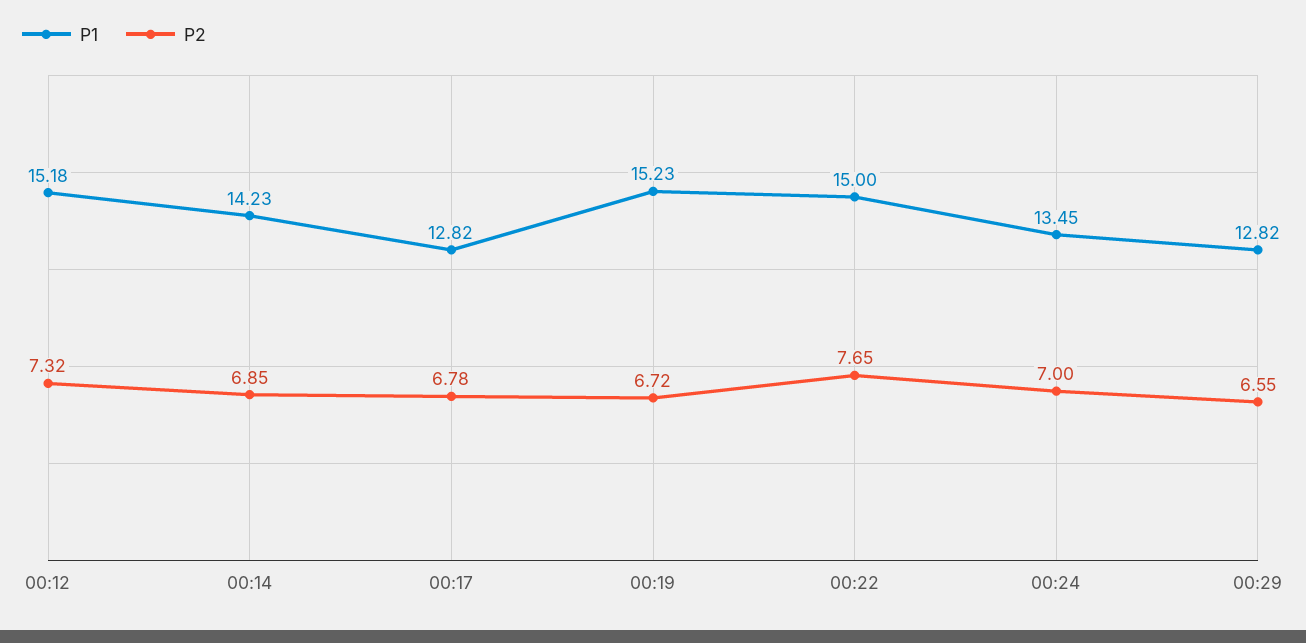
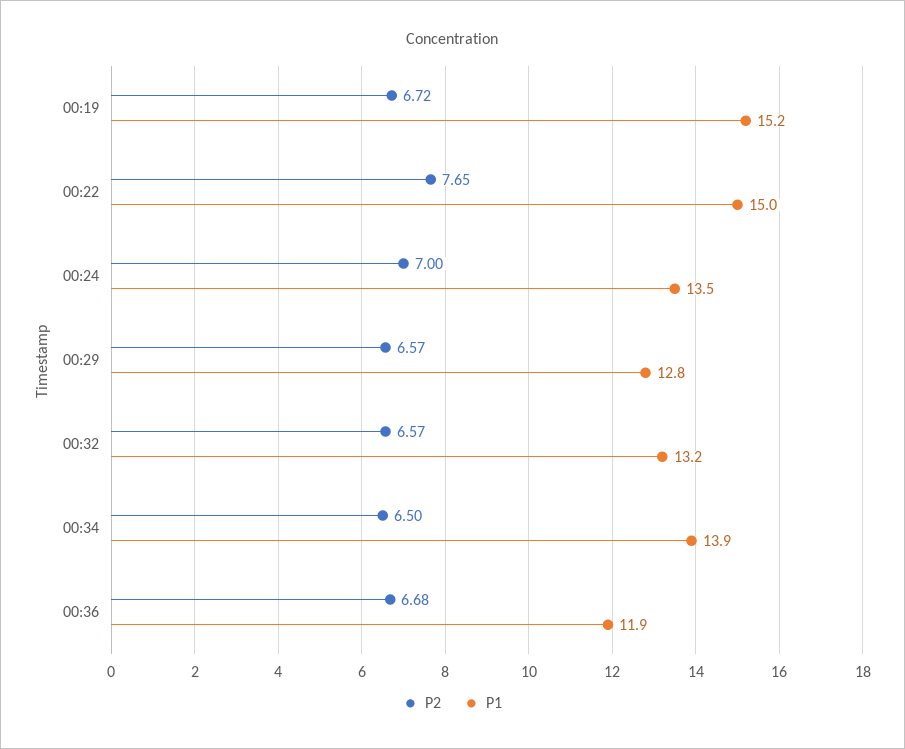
P1, 00:12: 15.18 -> none
P2, 00:12: 7.32 -> none
P1, 00:14: 14.23 -> none
P2, 00:14: 6.85 -> none
P1, 00:17: 12.82 -> none
P2, 00:17: 6.78 -> none
P2, 00:29: 6.55 -> 6.57
P2, 00:32: none -> 6.57
P1, 00:32: none -> 13.2
P2, 00:34: none -> 6.5
P1, 00:34: none -> 13.9
P2, 00:36: none -> 6.68
P1, 00:36: none -> 11.9

